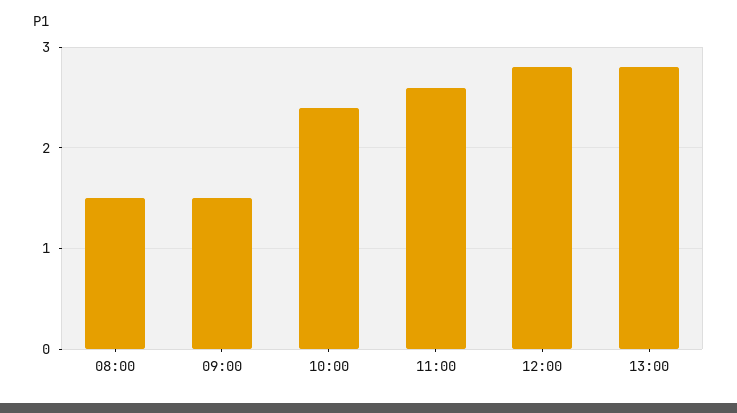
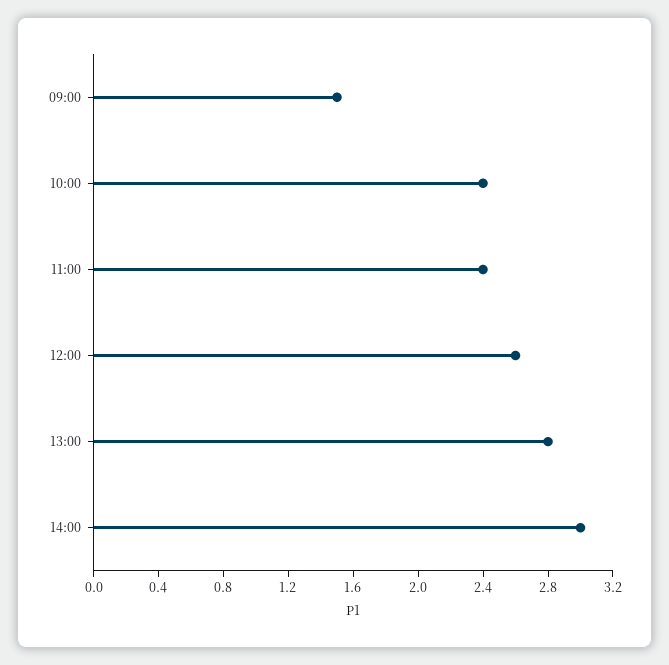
08:00: 1.5 -> none
11:00: 2.6 -> 2.4
12:00: 2.8 -> 2.6
14:00: none -> 3

